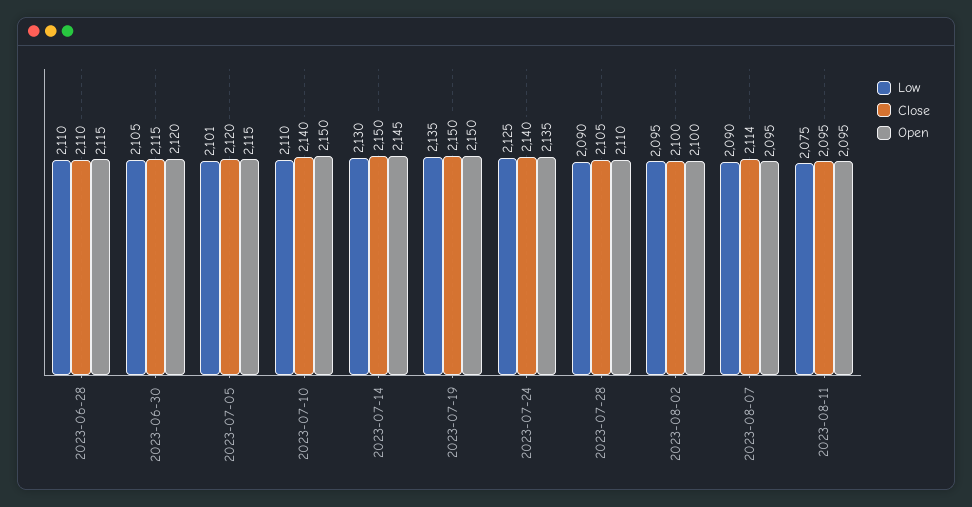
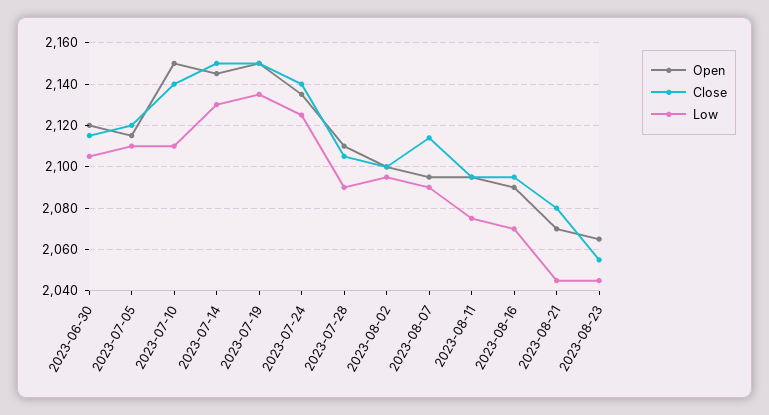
Low, 2023-06-28: 2110 -> none
Close, 2023-06-28: 2110 -> none
Open, 2023-06-28: 2115 -> none
Low, 2023-07-05: 2101 -> 2110
Open, 2023-08-16: none -> 2090
Close, 2023-08-16: none -> 2095
Low, 2023-08-16: none -> 2070
Open, 2023-08-21: none -> 2070
Close, 2023-08-21: none -> 2080
Low, 2023-08-21: none -> 2045
Open, 2023-08-23: none -> 2065
Close, 2023-08-23: none -> 2055
Low, 2023-08-23: none -> 2045

